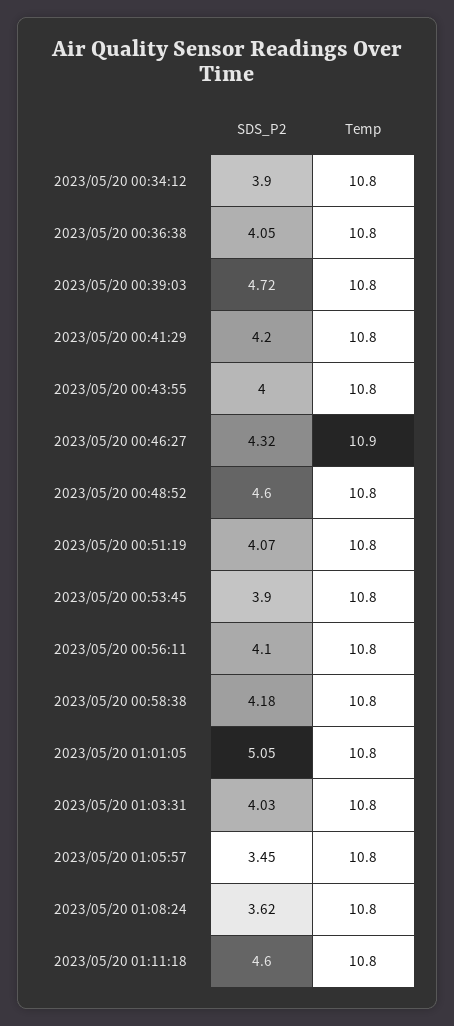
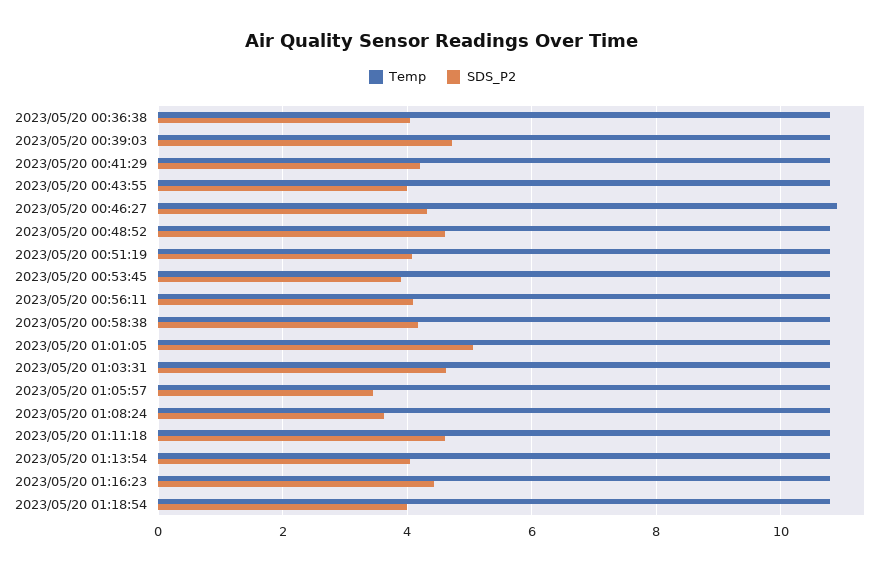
SDS_P2, 2023/05/20 00:34:12: 3.9 -> none
Temp, 2023/05/20 00:34:12: 10.8 -> none
SDS_P2, 2023/05/20 01:03:31: 4.03 -> 4.6
Temp, 2023/05/20 01:13:54: none -> 10.8
SDS_P2, 2023/05/20 01:13:54: none -> 4
Temp, 2023/05/20 01:16:23: none -> 10.8
SDS_P2, 2023/05/20 01:16:23: none -> 4.4
Temp, 2023/05/20 01:18:54: none -> 10.8
SDS_P2, 2023/05/20 01:18:54: none -> 4

